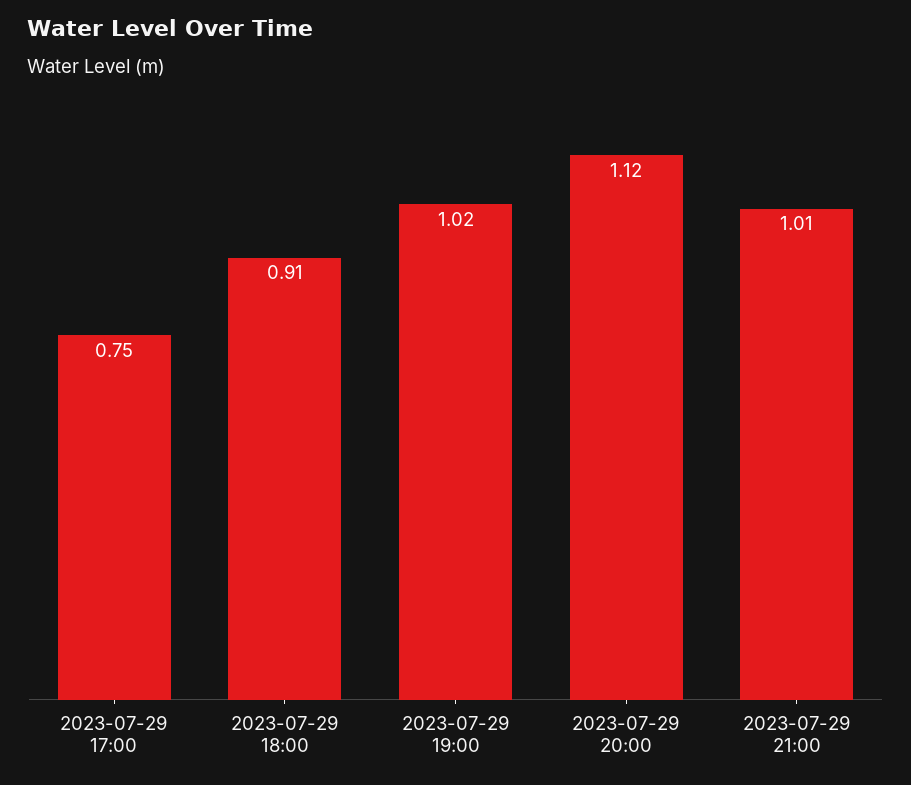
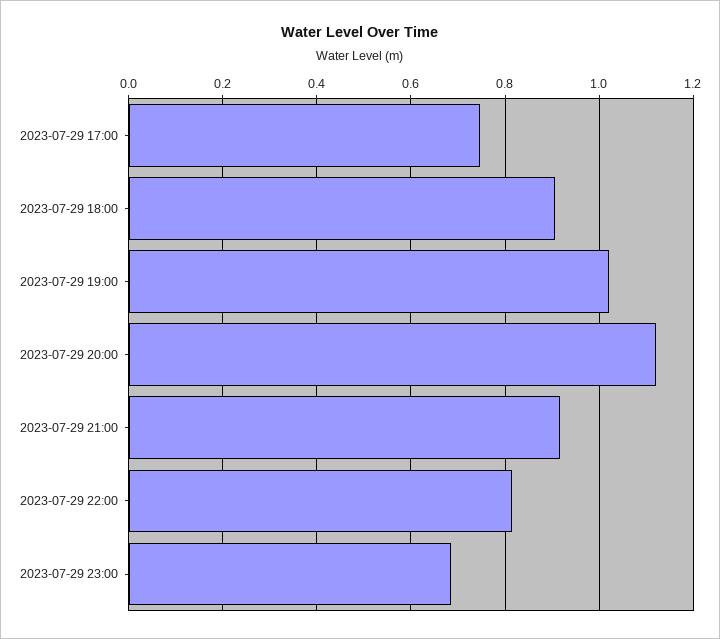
2023-07-29 21:00: 1.01 -> 0.92
2023-07-29 22:00: none -> 0.82
2023-07-29 23:00: none -> 0.68

